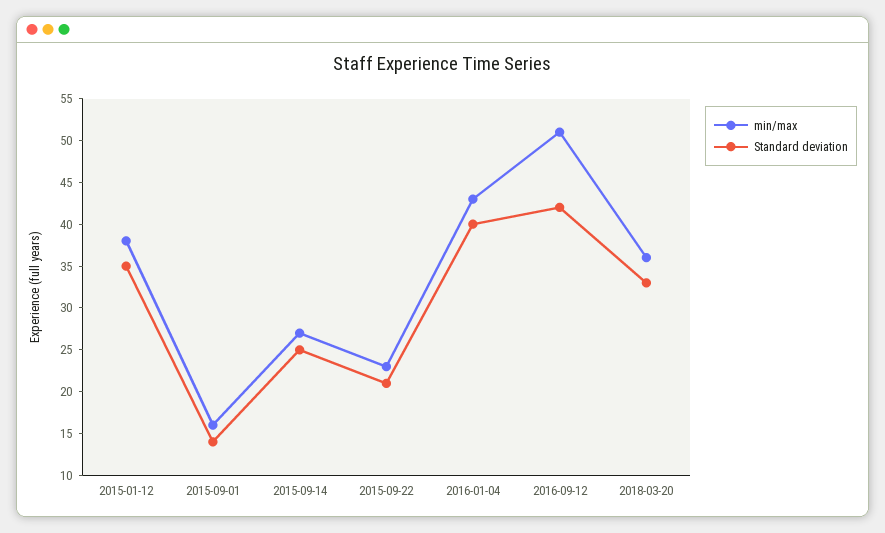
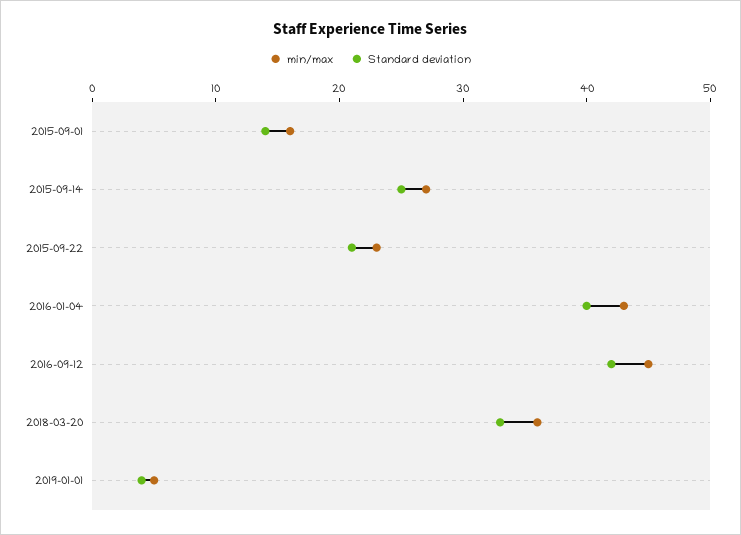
min/max, 2015-01-12: 38 -> none
Standard deviation, 2015-01-12: 35 -> none
min/max, 2016-09-12: 51 -> 45
min/max, 2019-01-01: none -> 5
Standard deviation, 2019-01-01: none -> 4

